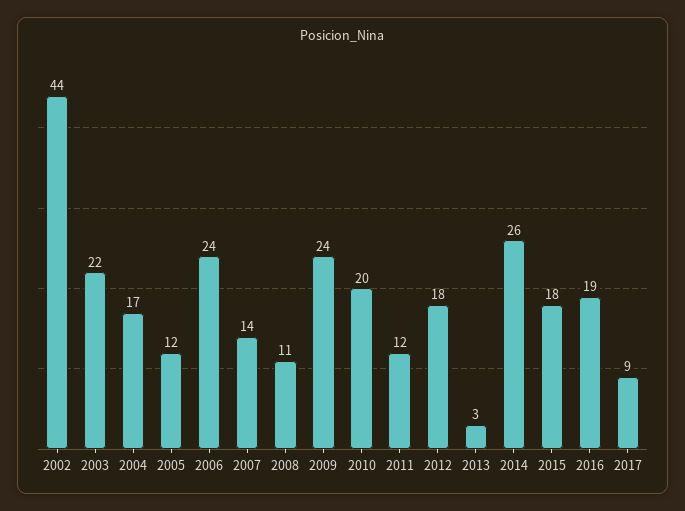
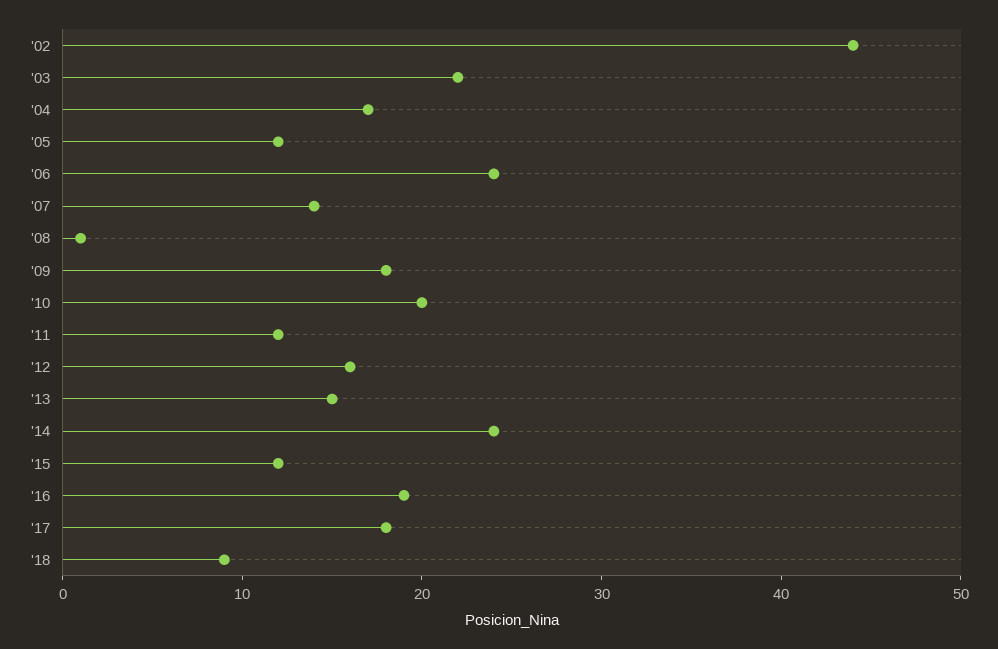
2008: 11 -> 1
2009: 24 -> 18
2012: 18 -> 16
2013: 3 -> 15
2014: 26 -> 24
2015: 18 -> 12
2017: 9 -> 18
'18: none -> 9

